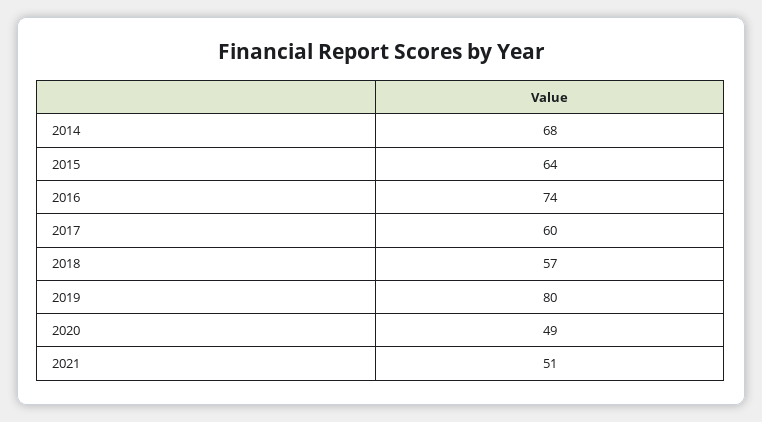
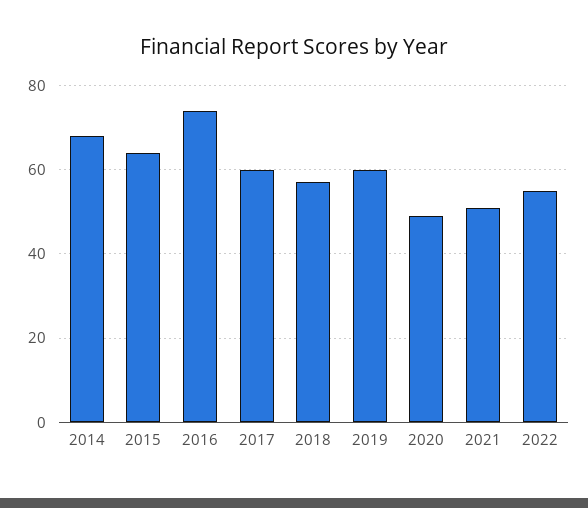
2019: 80 -> 60
2022: none -> 55

